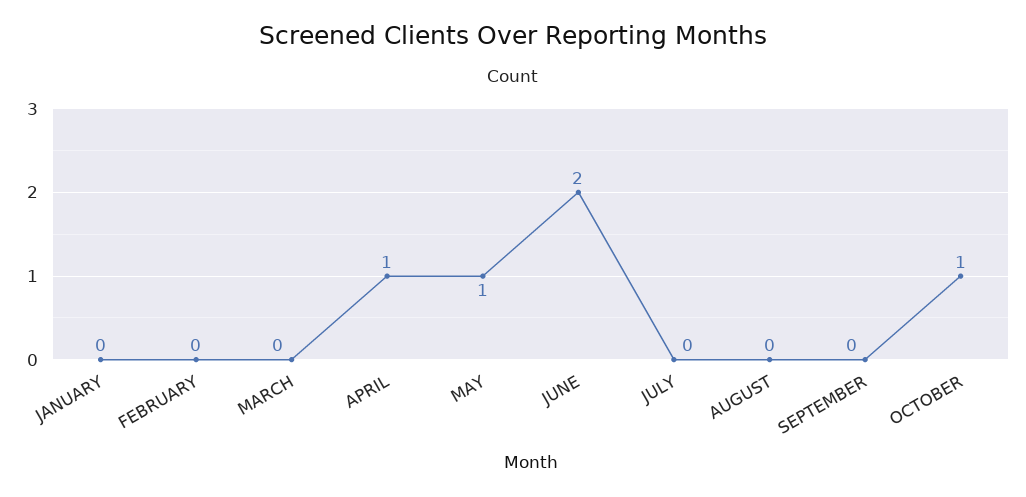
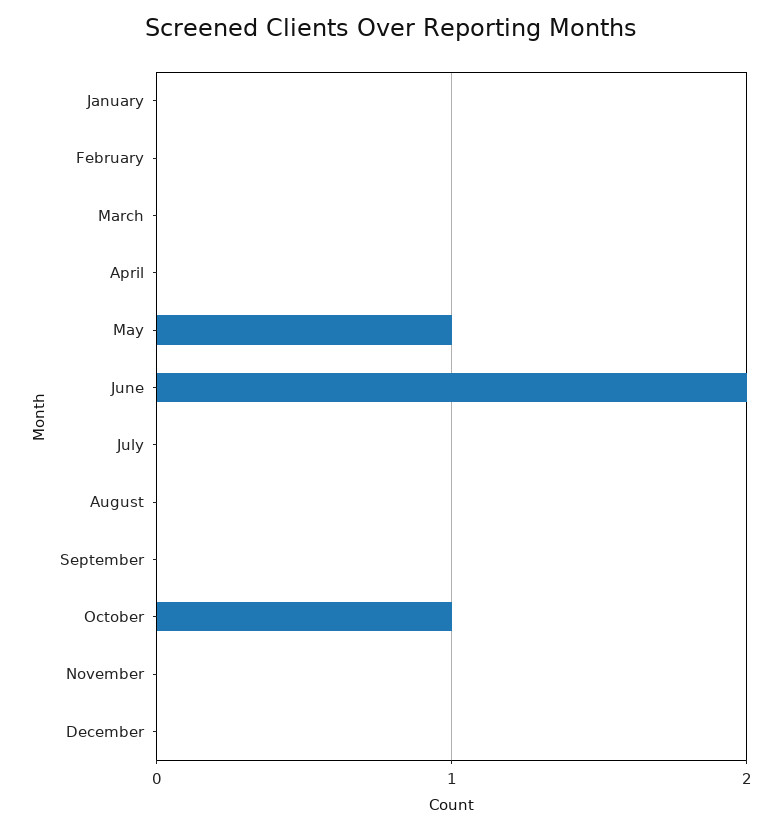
APRIL: 1 -> 0
November: none -> 0
December: none -> 0

